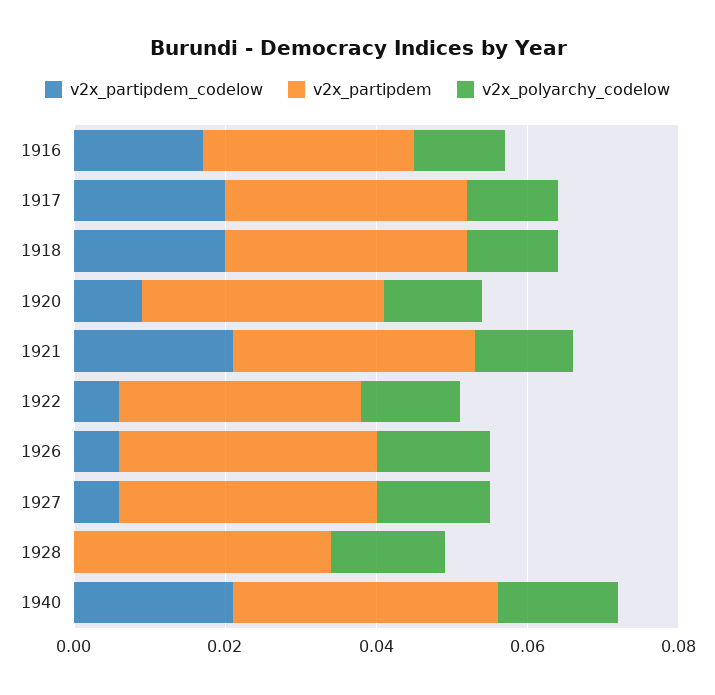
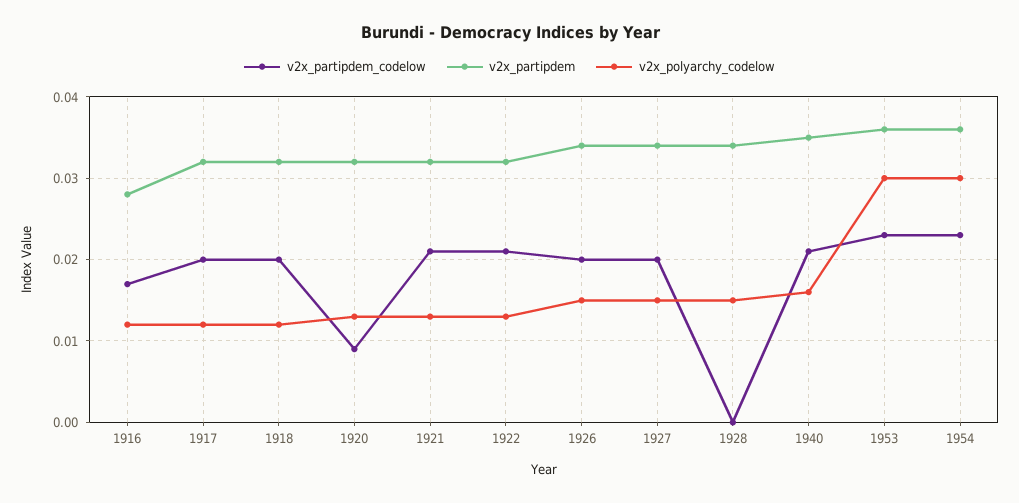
v2x_partipdem_codelow, 1922: 0.005 -> 0.021
v2x_partipdem_codelow, 1926: 0.005 -> 0.02
v2x_partipdem_codelow, 1927: 0.005 -> 0.02
v2x_partipdem_codelow, 1953: none -> 0.023
v2x_partipdem, 1953: none -> 0.036
v2x_polyarchy_codelow, 1953: none -> 0.03
v2x_partipdem_codelow, 1954: none -> 0.023
v2x_partipdem, 1954: none -> 0.036
v2x_polyarchy_codelow, 1954: none -> 0.03

